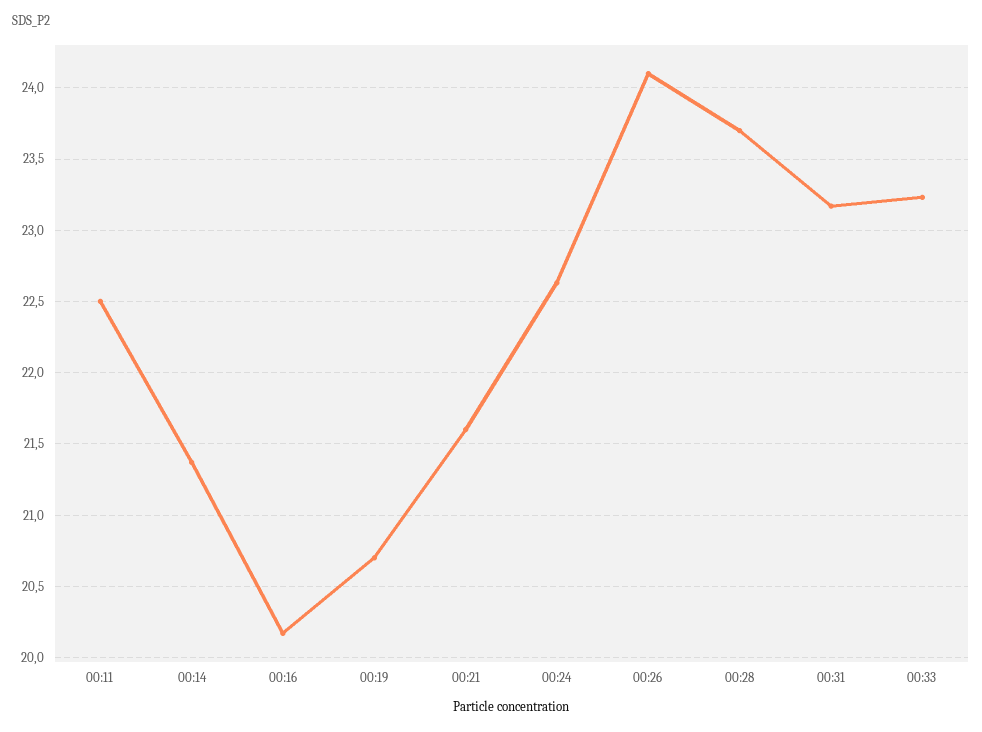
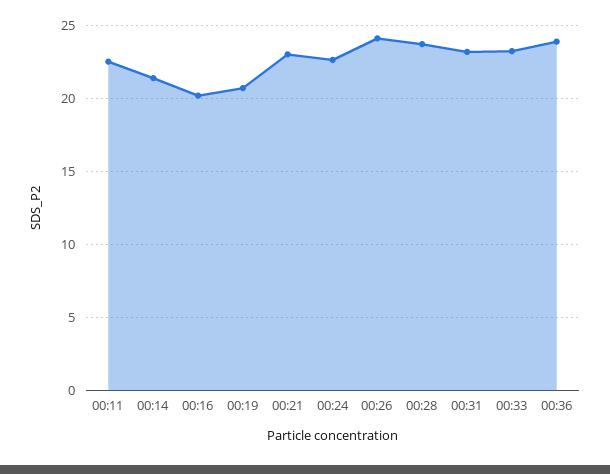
00:21: 21.6 -> 23
00:36: none -> 24

